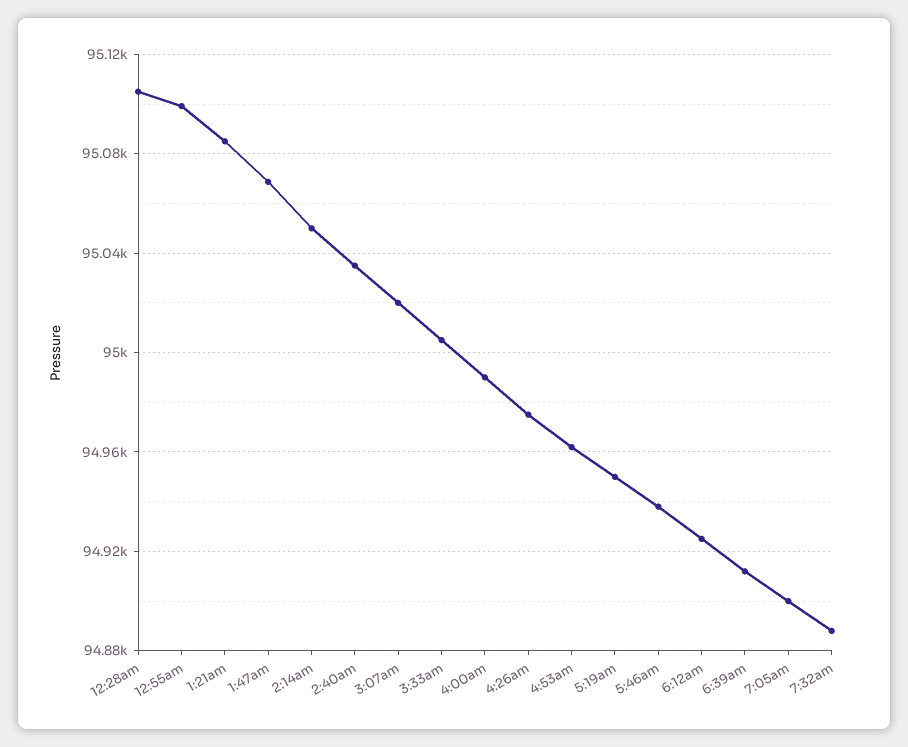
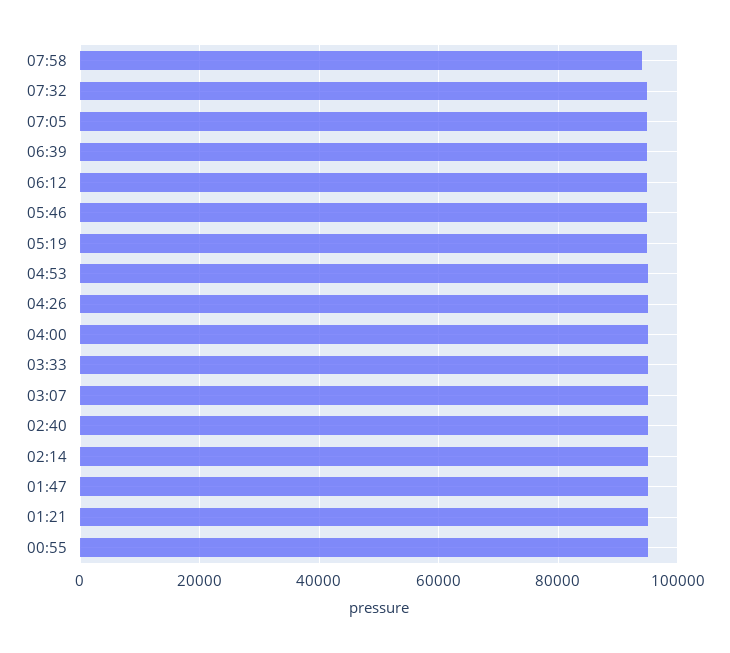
12:28am: 95105 -> none
07:58: none -> 94000

